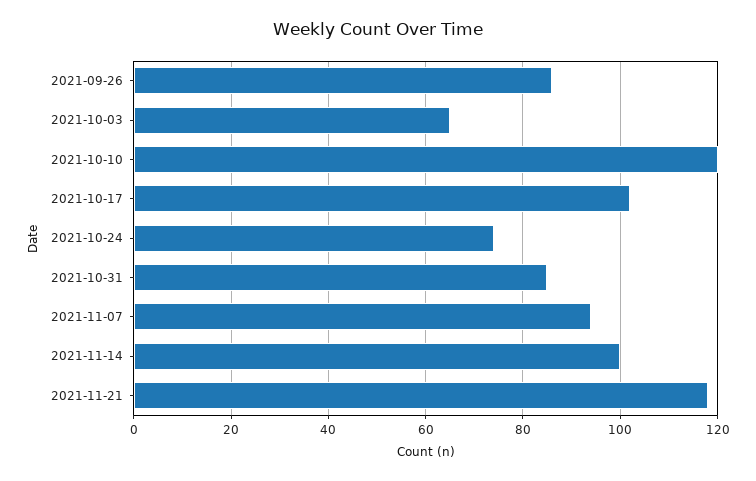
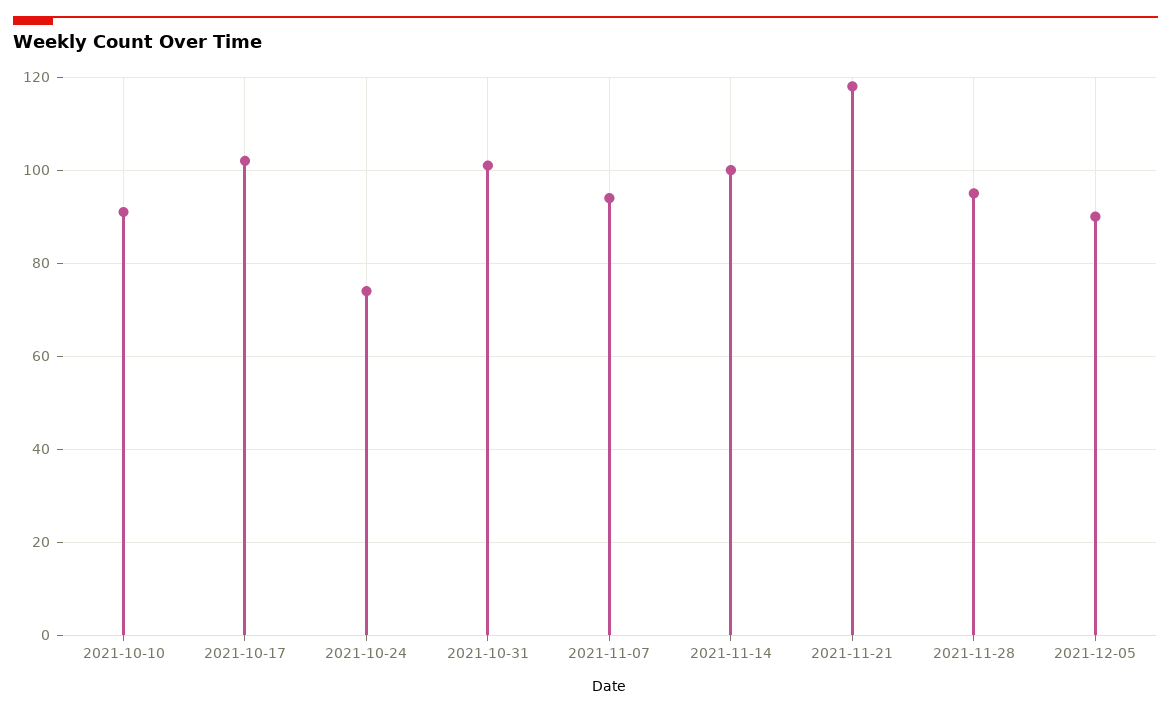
2021-09-26: 85 -> none
2021-10-03: 65 -> none
2021-10-10: 120 -> 90
2021-10-31: 85 -> 100
2021-11-28: none -> 95
2021-12-05: none -> 90

